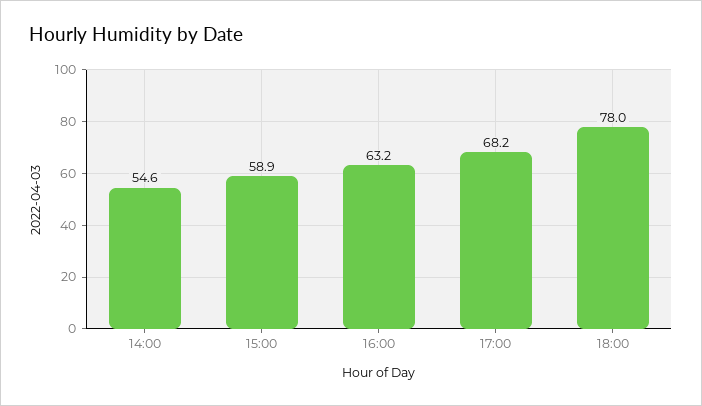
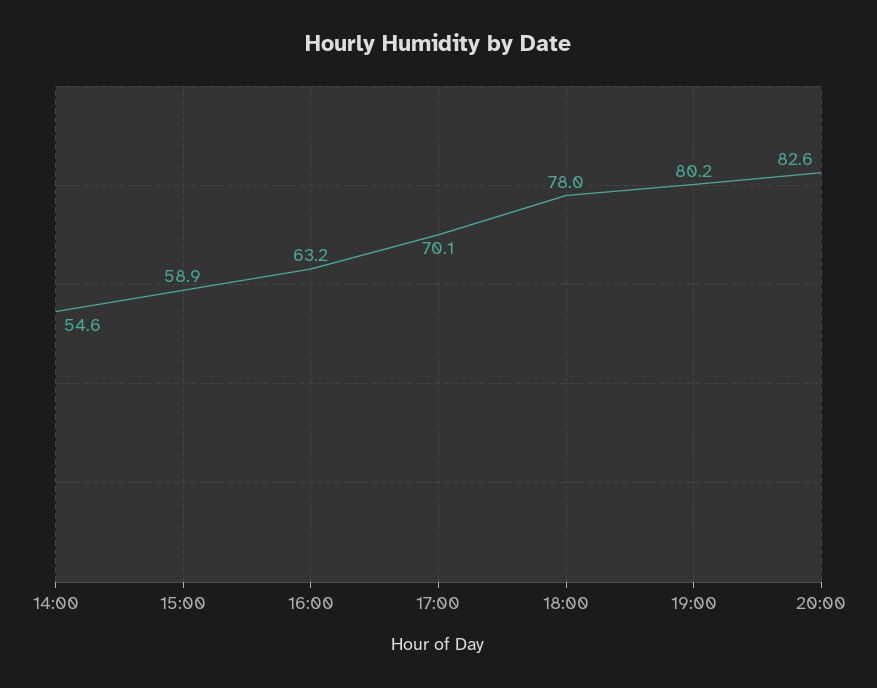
17:00: 68.2 -> 70.1
19:00: none -> 80.2
20:00: none -> 82.6

